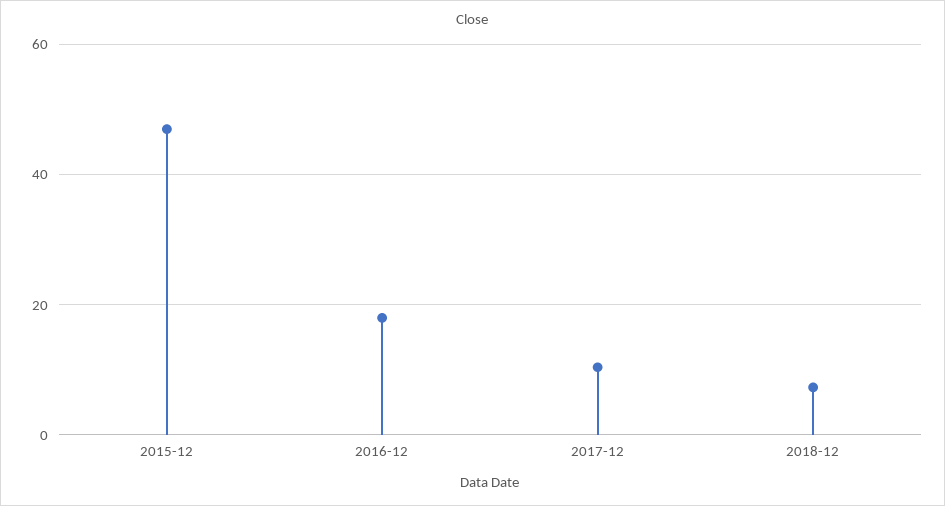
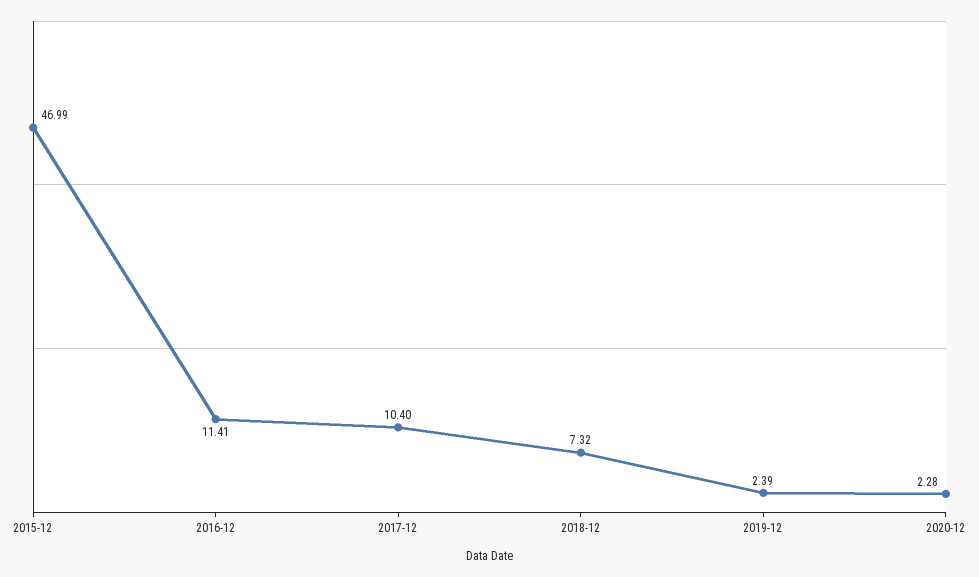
2016-12: 18 -> 11.41
2019-12: none -> 2.39
2020-12: none -> 2.28

